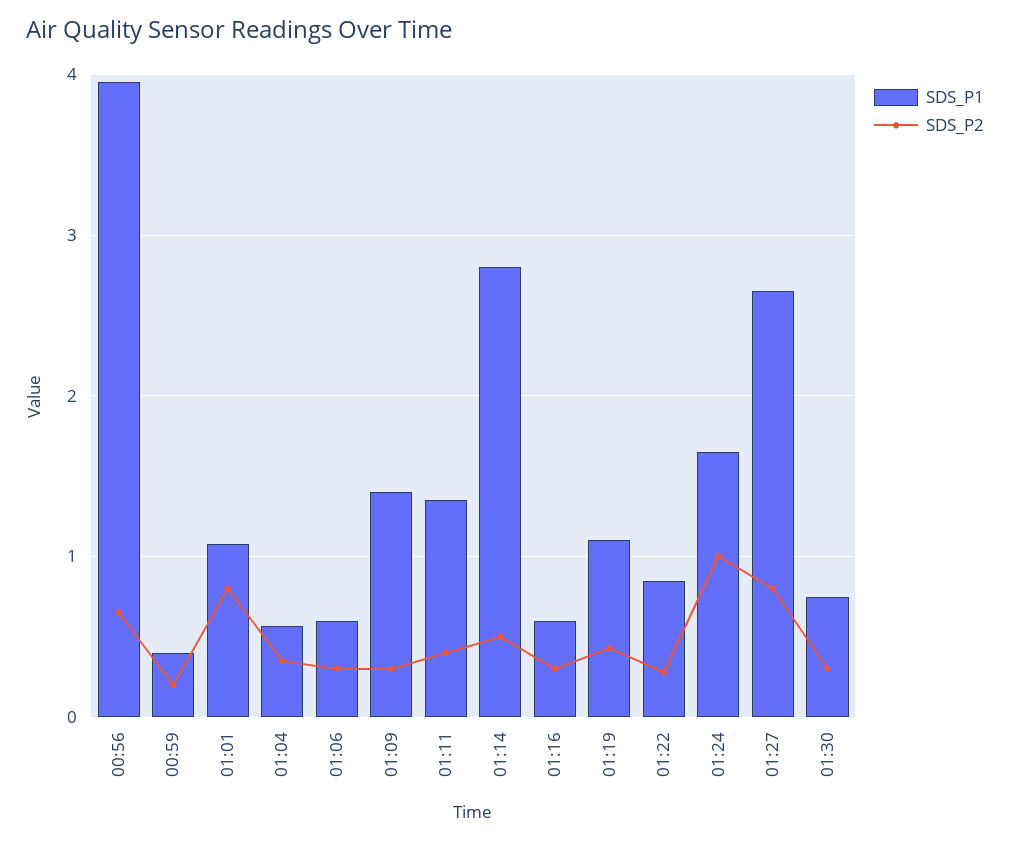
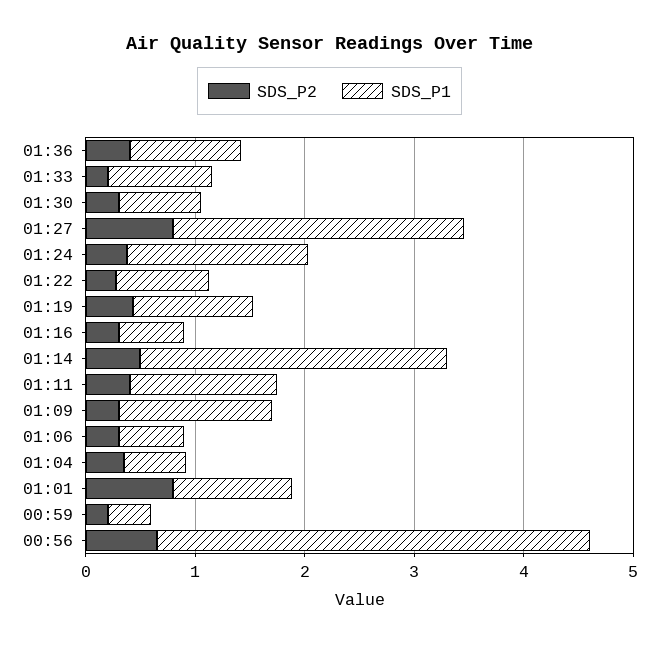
SDS_P2, 01:24: 1 -> 0.4
SDS_P2, 01:36: none -> 0.4
SDS_P1, 01:36: none -> 1
SDS_P2, 01:33: none -> 0.2
SDS_P1, 01:33: none -> 1

